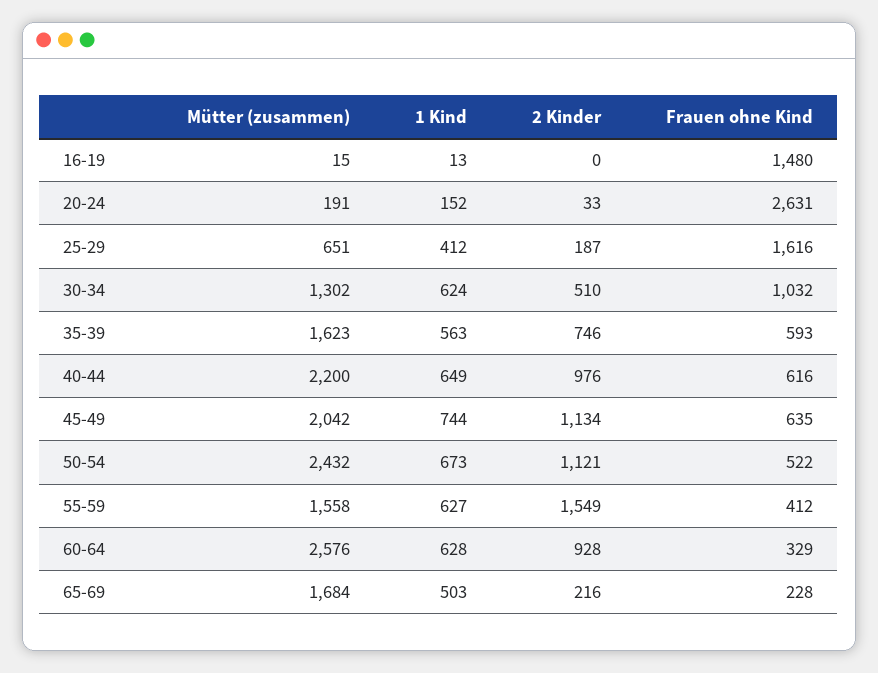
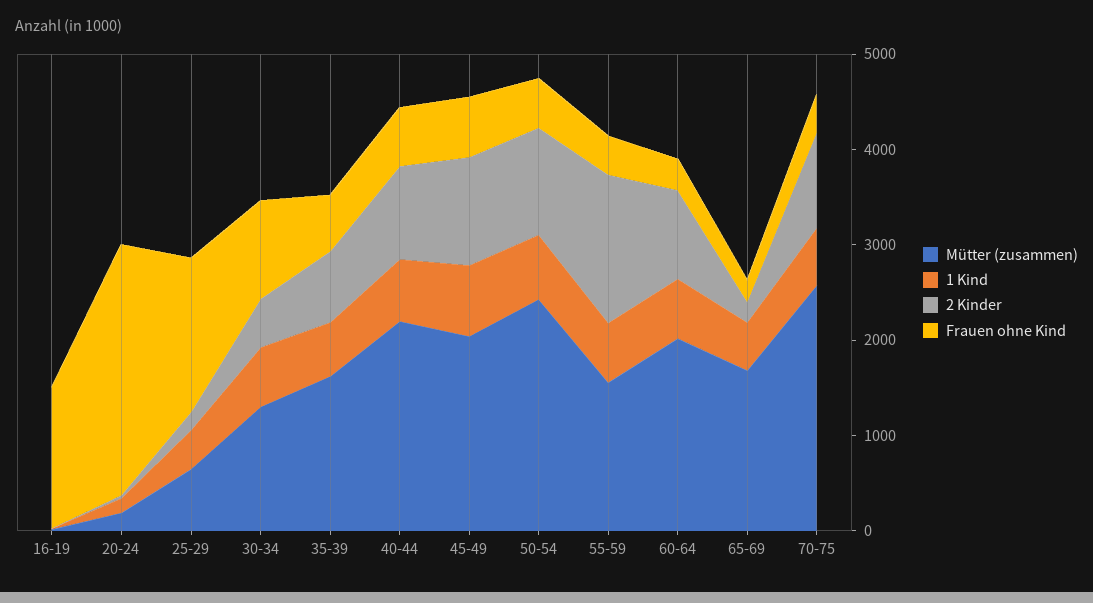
Mütter (zusammen), 60-64: 2576 -> 2000
Mütter (zusammen), 70-75: none -> 2600
1 Kind, 70-75: none -> 600
2 Kinder, 70-75: none -> 1000
Frauen ohne Kind, 70-75: none -> 400

